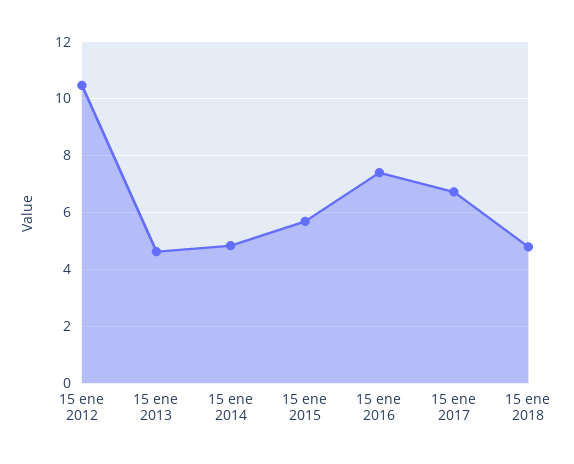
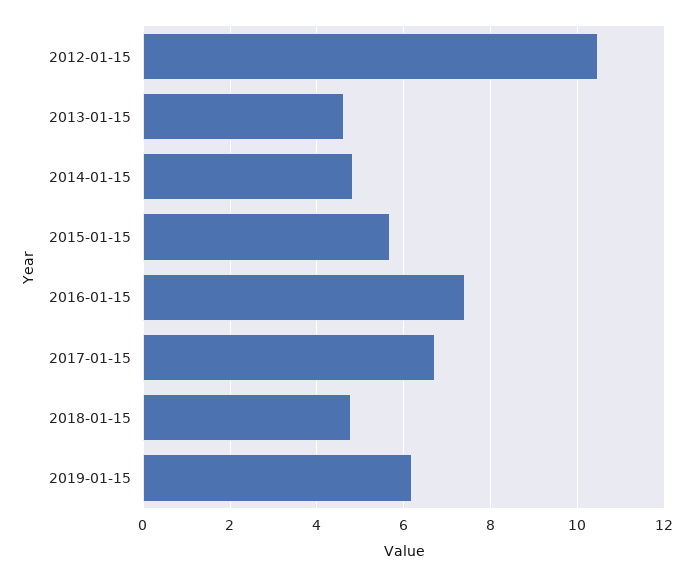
2019-01-15: none -> 6.2

